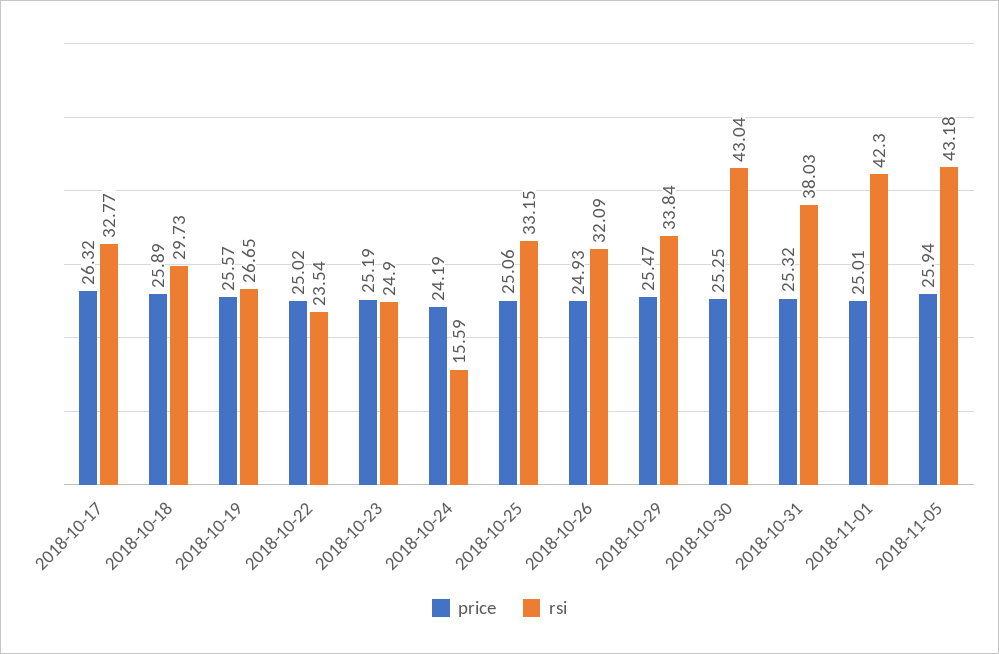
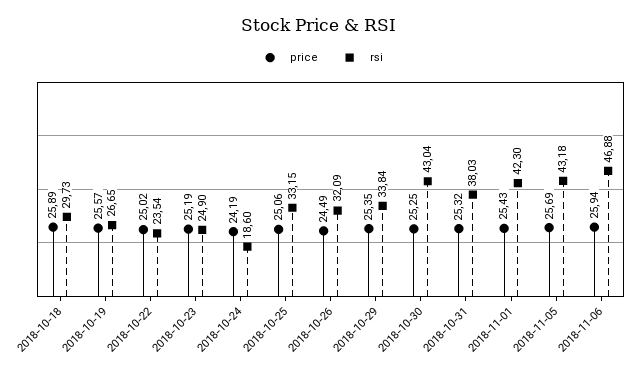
price, 2018-10-17: 26.32 -> none
rsi, 2018-10-17: 32.77 -> none
rsi, 2018-10-24: 15.59 -> 18.6
price, 2018-10-26: 24.93 -> 24.49
price, 2018-10-29: 25.47 -> 25.35
price, 2018-11-01: 25.01 -> 25.43
price, 2018-11-05: 25.94 -> 25.69
price, 2018-11-06: none -> 25.94
rsi, 2018-11-06: none -> 46.88

